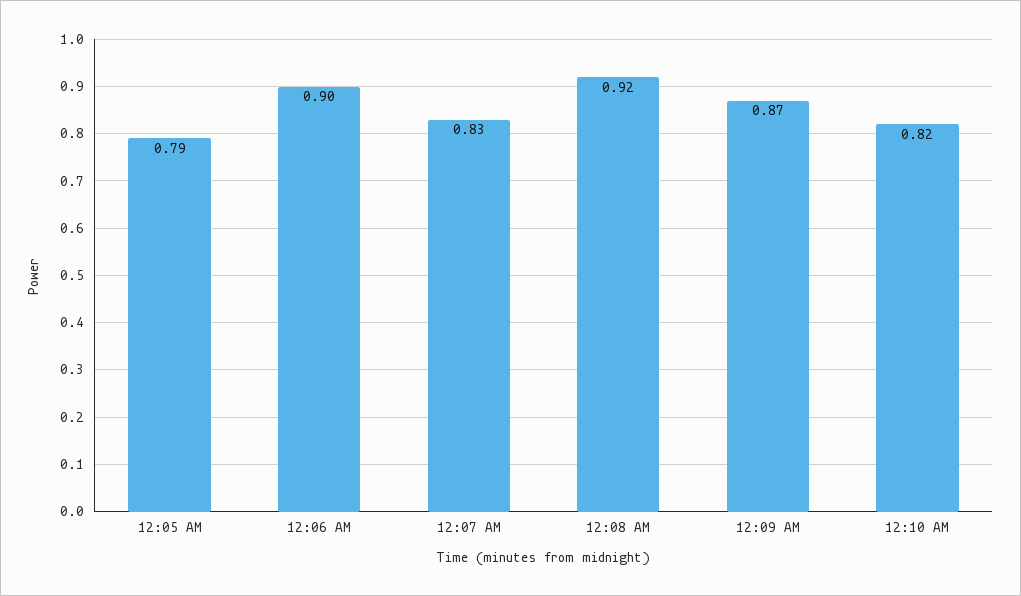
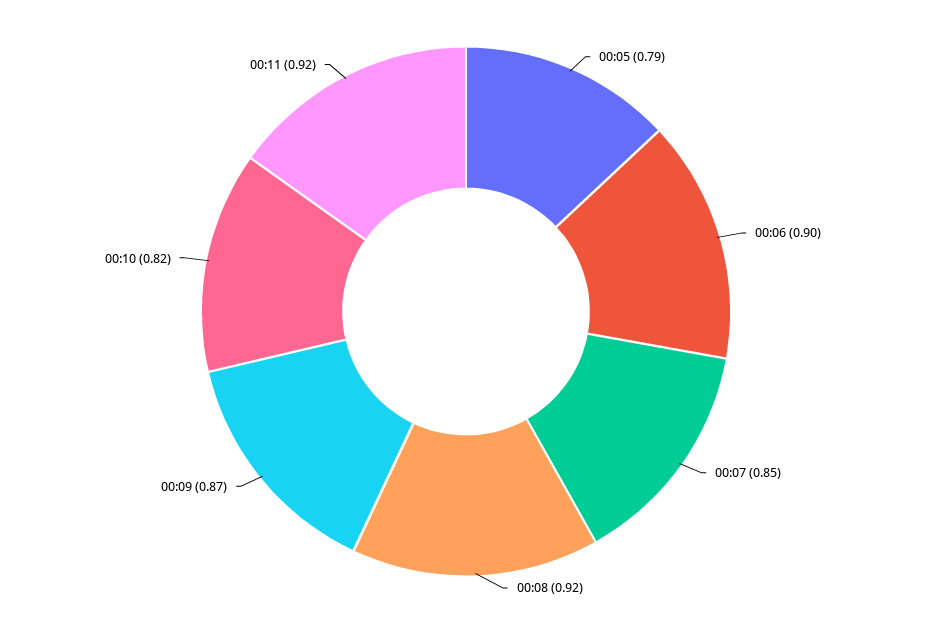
12:07 AM: 0.83 -> 0.85
00:11: none -> 0.92

